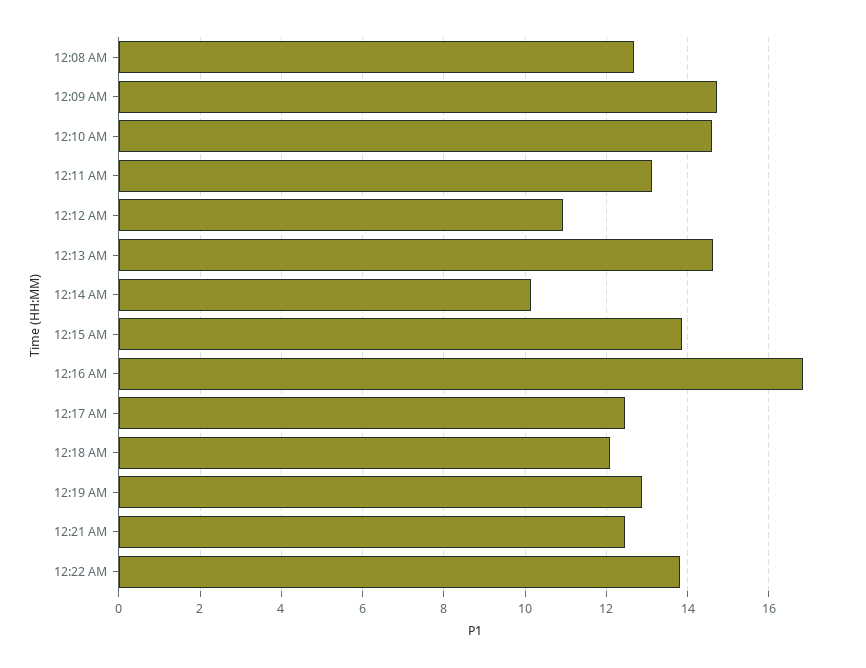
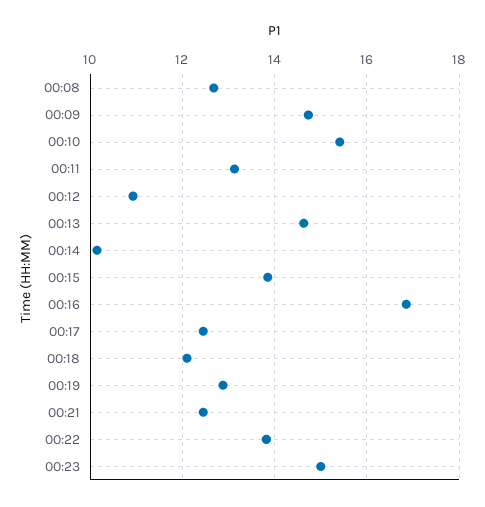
12:10 AM: 14.6 -> 15.4
00:23: none -> 15

